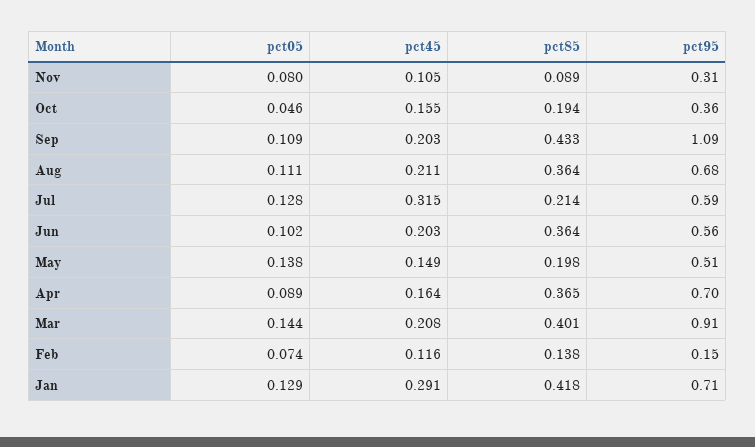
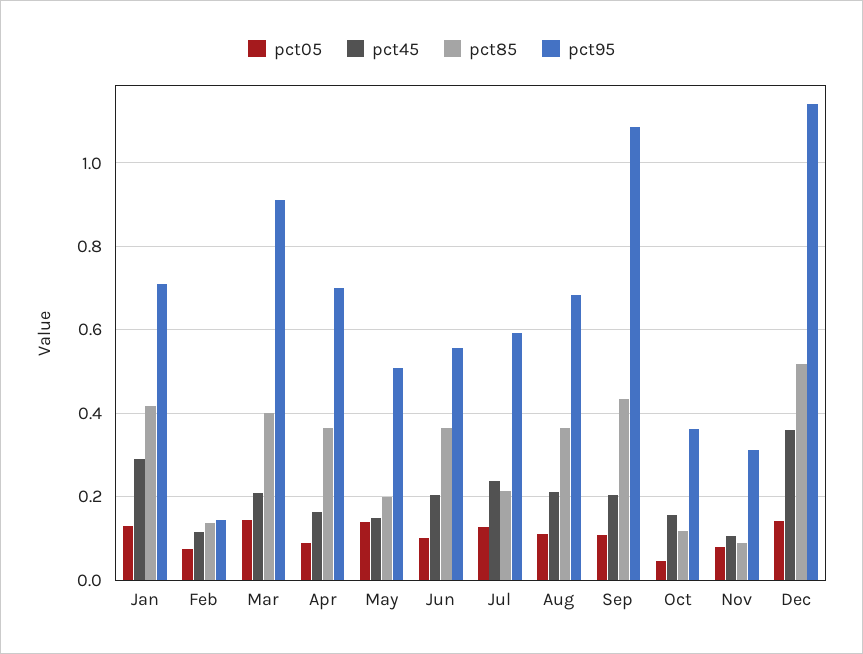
pct85, Oct: 0.194 -> 0.12
pct45, Jul: 0.315 -> 0.24
pct05, Dec: none -> 0.14
pct45, Dec: none -> 0.36
pct85, Dec: none -> 0.52
pct95, Dec: none -> 1.14

